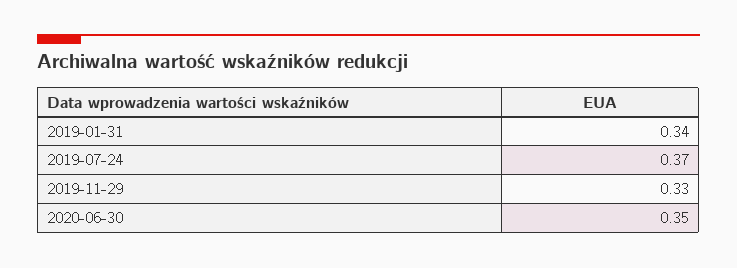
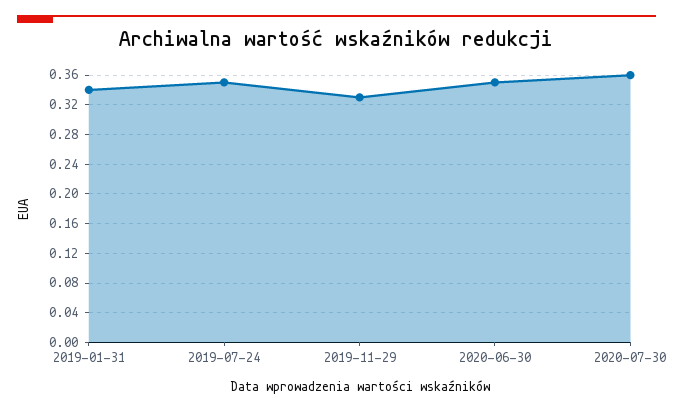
2019-07-24: 0.37 -> 0.35
2020-07-30: none -> 0.36

